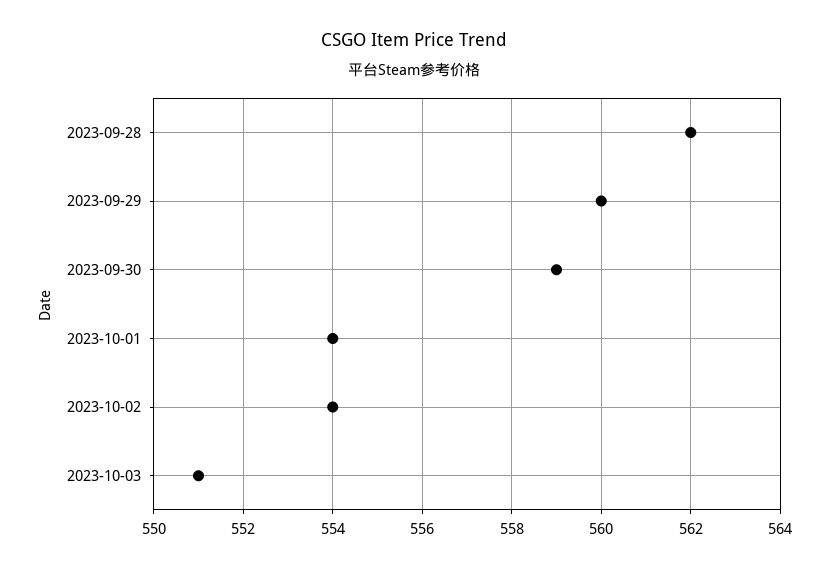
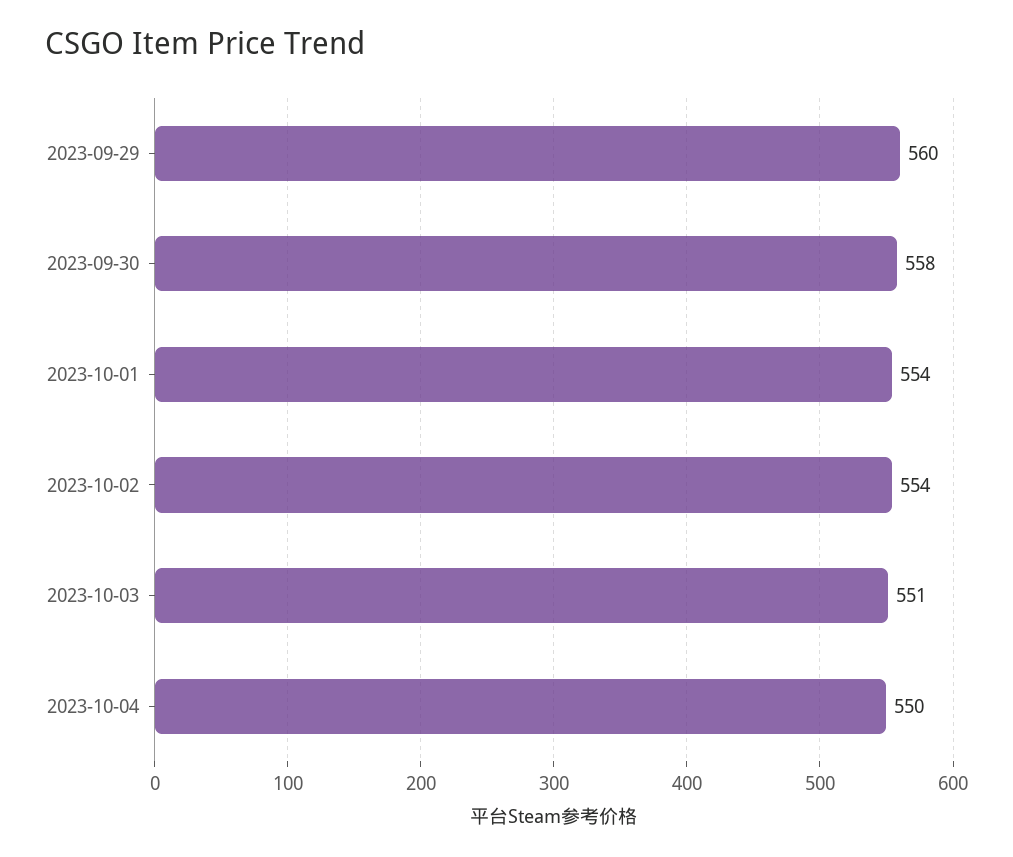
2023-09-28: 562 -> none
2023-09-30: 559 -> 558
2023-10-04: none -> 550

